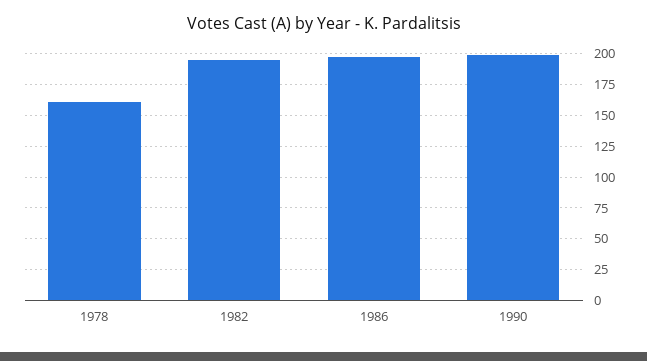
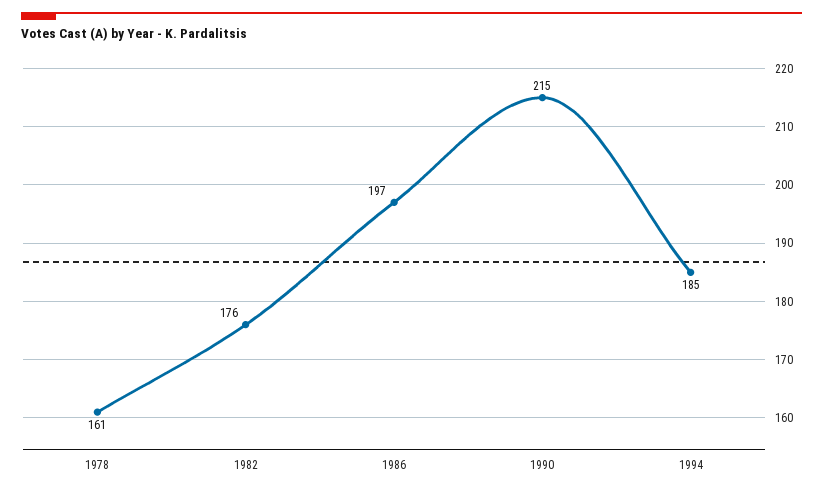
1982: 195 -> 176
1990: 200 -> 215
1994: none -> 185

